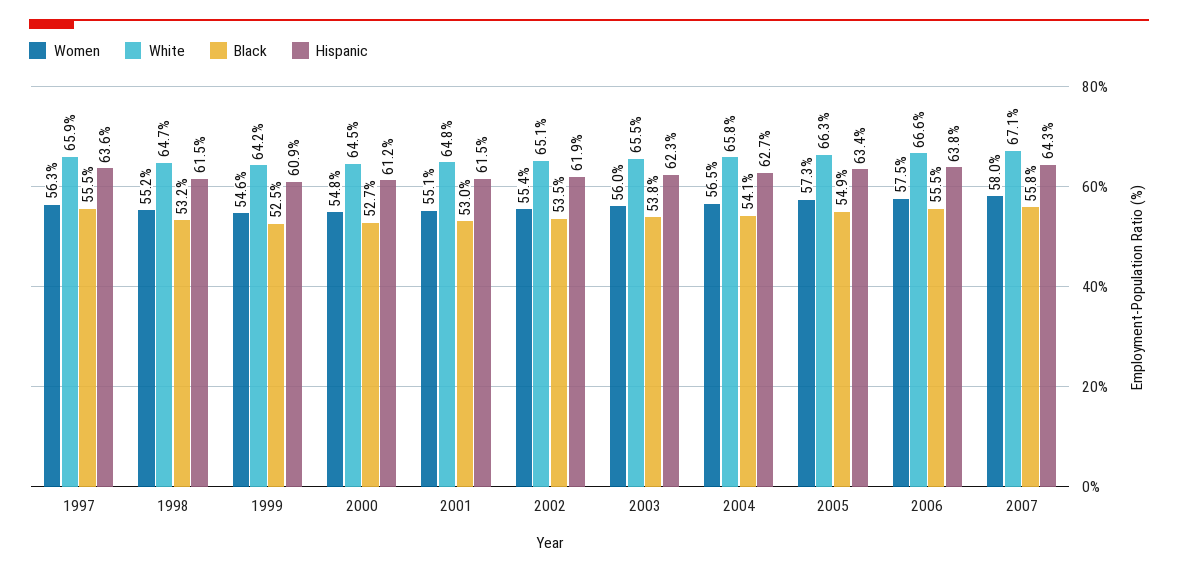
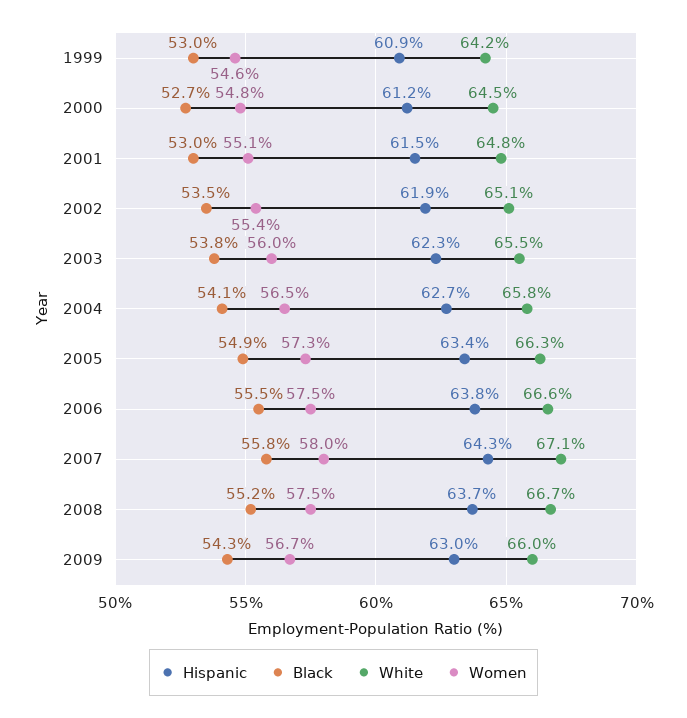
Women, 1997: 56.3 -> none
White, 1997: 65.9 -> none
Black, 1997: 55.5 -> none
Hispanic, 1997: 63.6 -> none
Women, 1998: 55.2 -> none
White, 1998: 64.7 -> none
Black, 1998: 53.2 -> none
Hispanic, 1998: 61.5 -> none
Black, 1999: 52.5 -> 53
Hispanic, 2008: none -> 63.7
Black, 2008: none -> 55.2
White, 2008: none -> 66.7
Women, 2008: none -> 57.5
Hispanic, 2009: none -> 63
Black, 2009: none -> 54.3
White, 2009: none -> 66
Women, 2009: none -> 56.7

